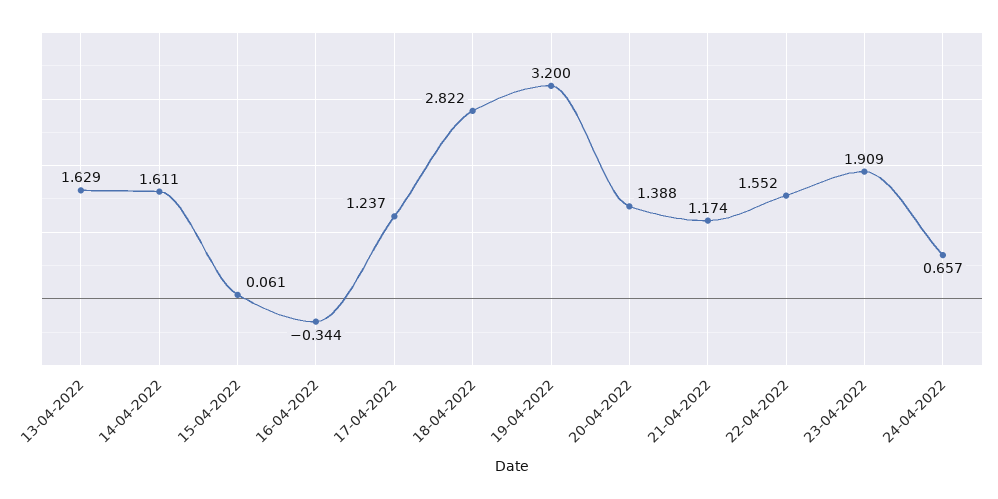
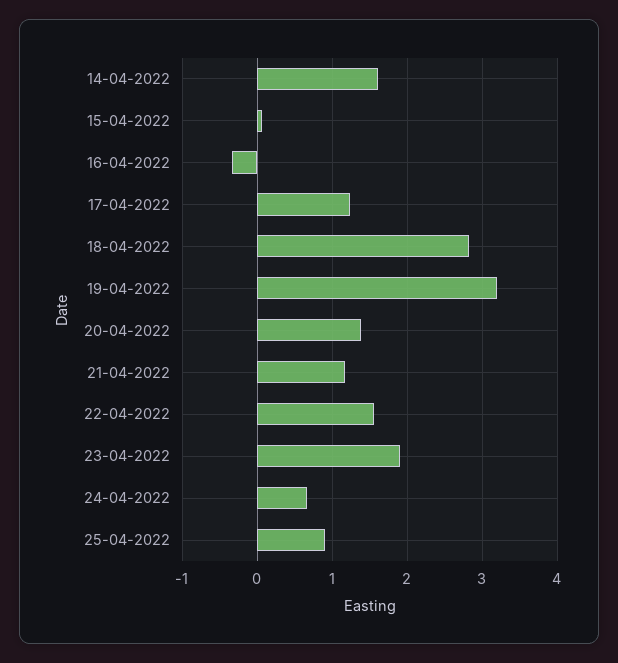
13-04-2022: 1.629 -> none
25-04-2022: none -> 0.9

